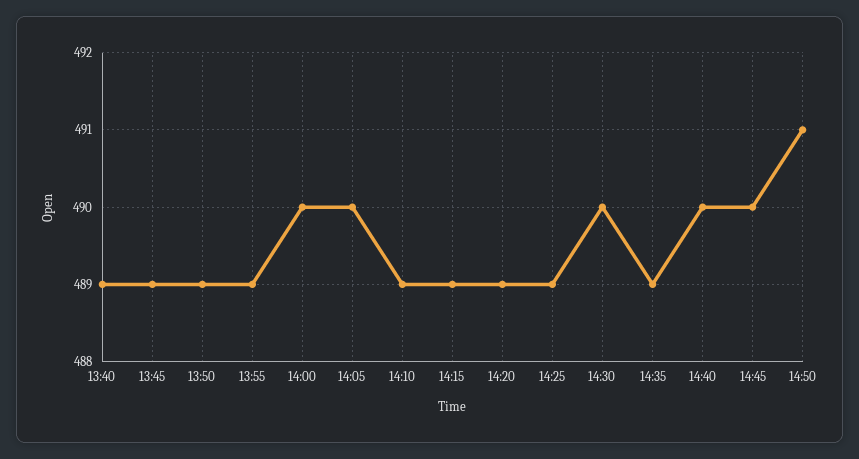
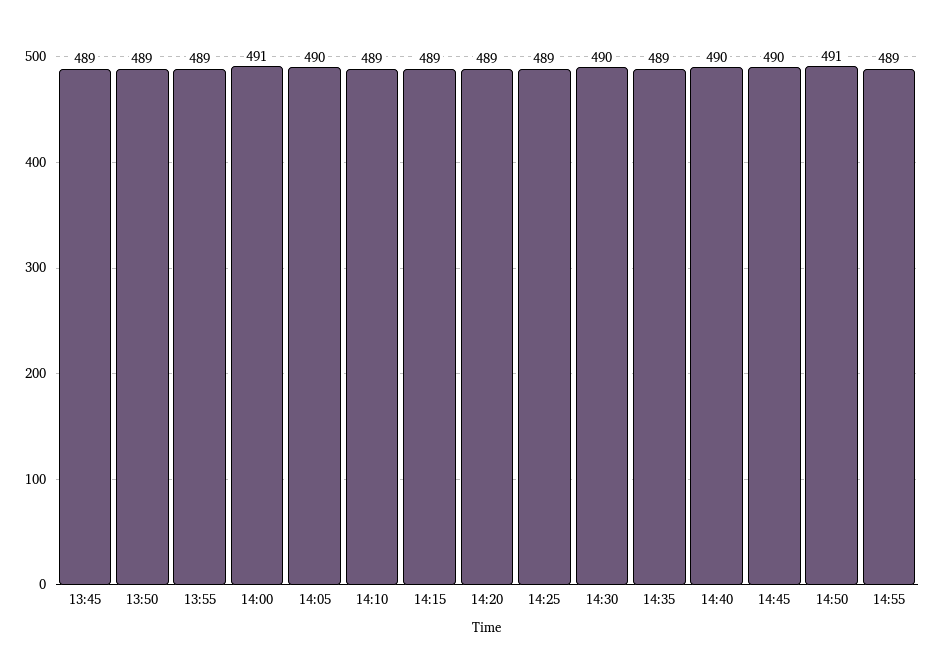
13:40: 489 -> none
14:00: 490 -> 491
14:55: none -> 489

